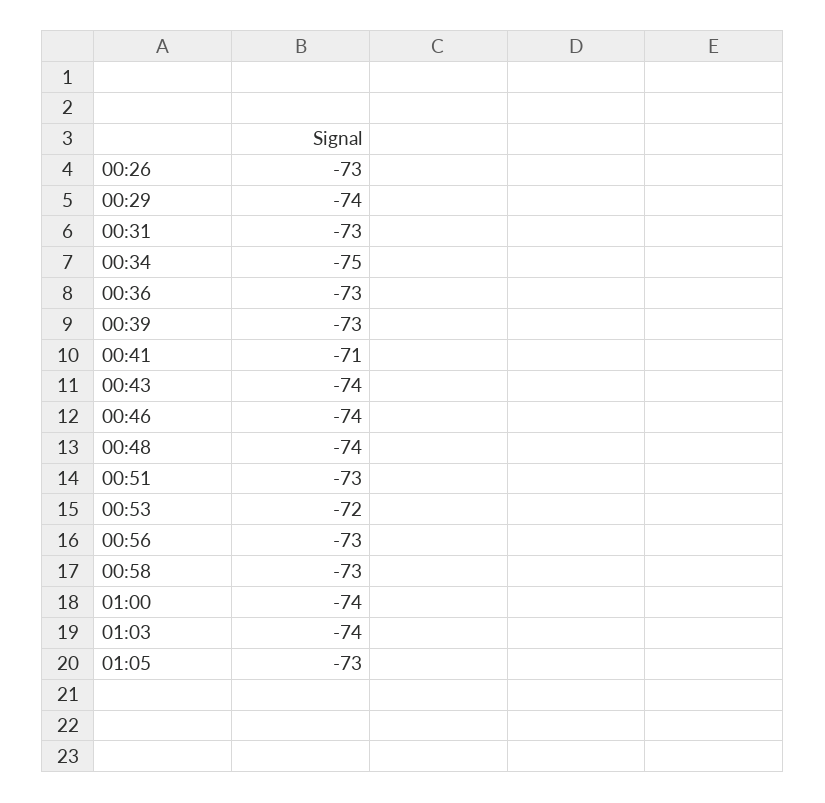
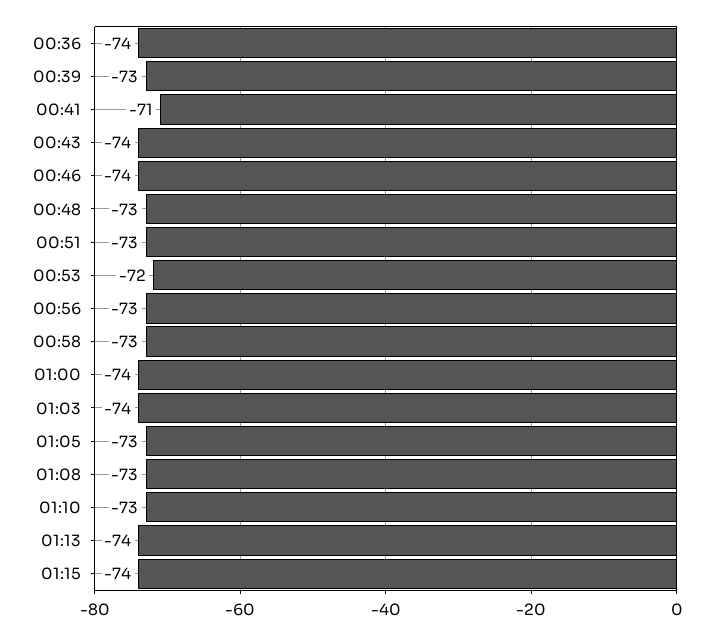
00:26: -73 -> none
00:29: -74 -> none
00:31: -73 -> none
00:34: -75 -> none
00:36: -73 -> -74
00:48: -74 -> -73
01:08: none -> -73
01:10: none -> -73
01:13: none -> -74
01:15: none -> -74

